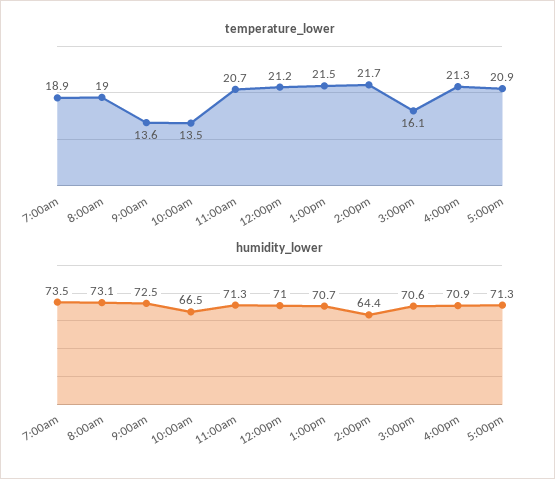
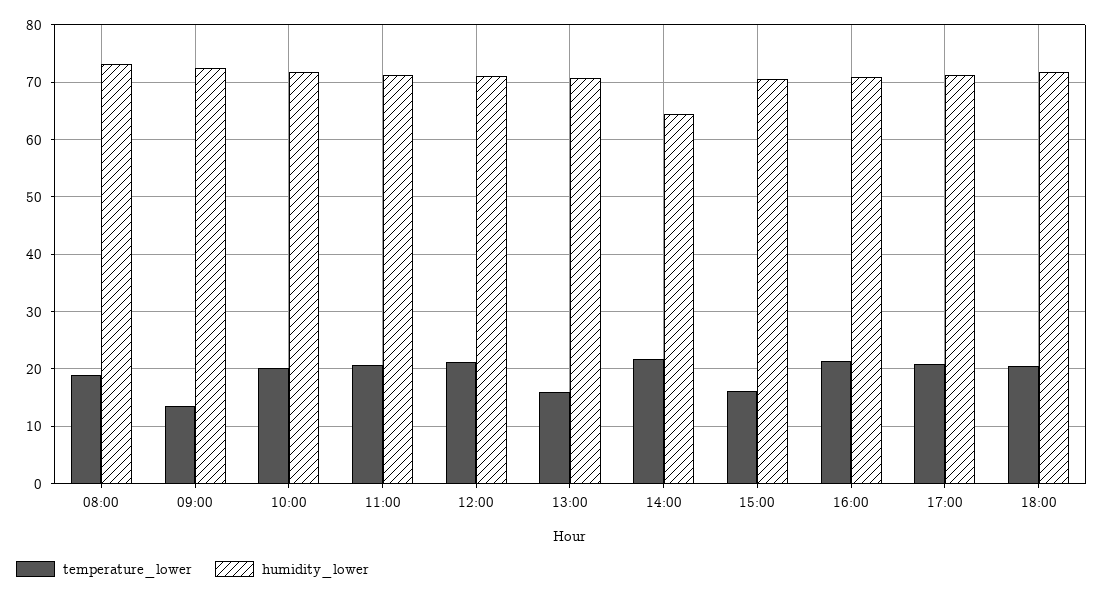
temperature_lower, 7:00am: 18.9 -> none
temperature_lower, 10:00am: 13.5 -> 20
temperature_lower, 1:00pm: 21.5 -> 16
humidity_lower, 7:00am: 73.5 -> none
humidity_lower, 10:00am: 66.5 -> 72
temperature_lower, 18:00: none -> 20
humidity_lower, 18:00: none -> 72

